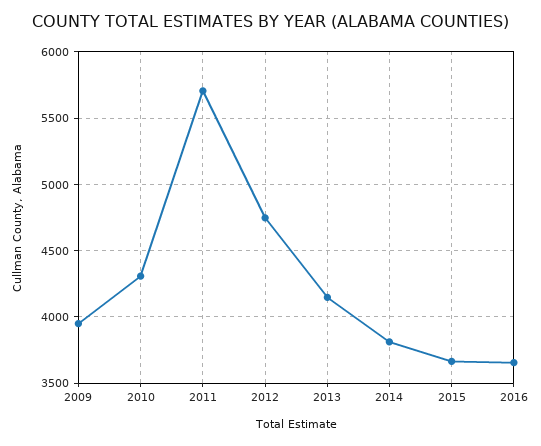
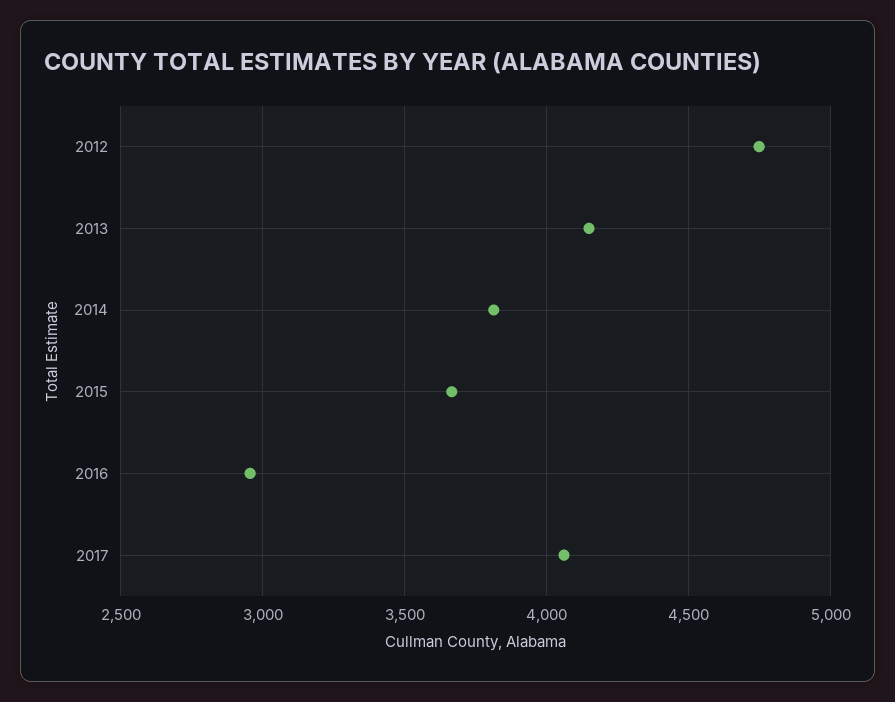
2009: 3950 -> none
2010: 4300 -> none
2011: 5700 -> none
2016: 3650 -> 2950
2017: none -> 4050

